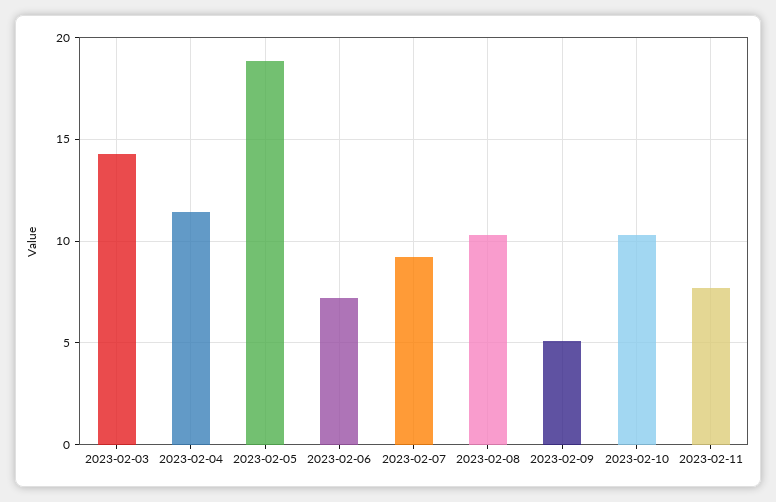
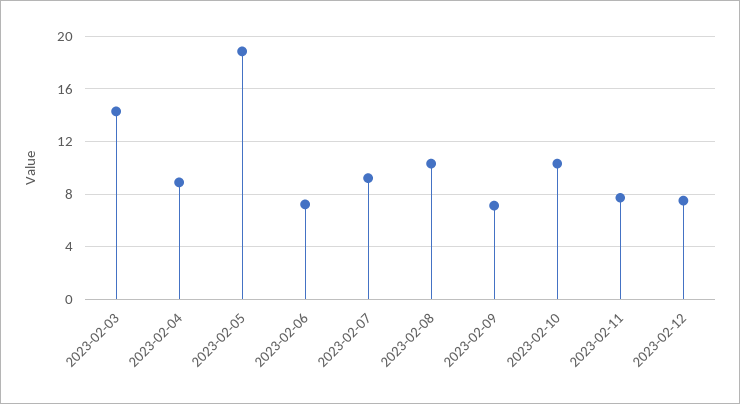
2023-02-04: 11.5 -> 9
2023-02-09: 5 -> 7
2023-02-12: none -> 7.5

